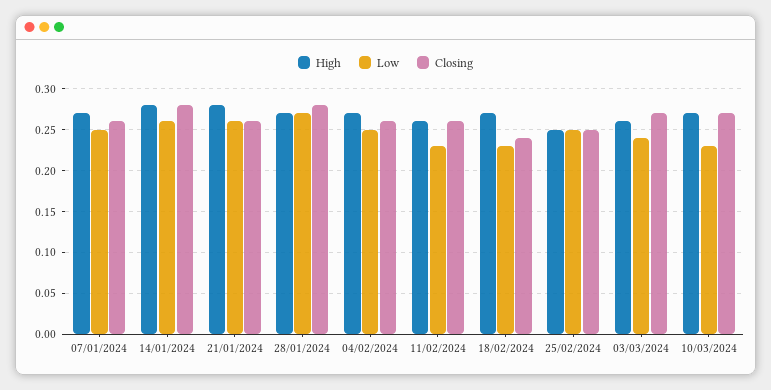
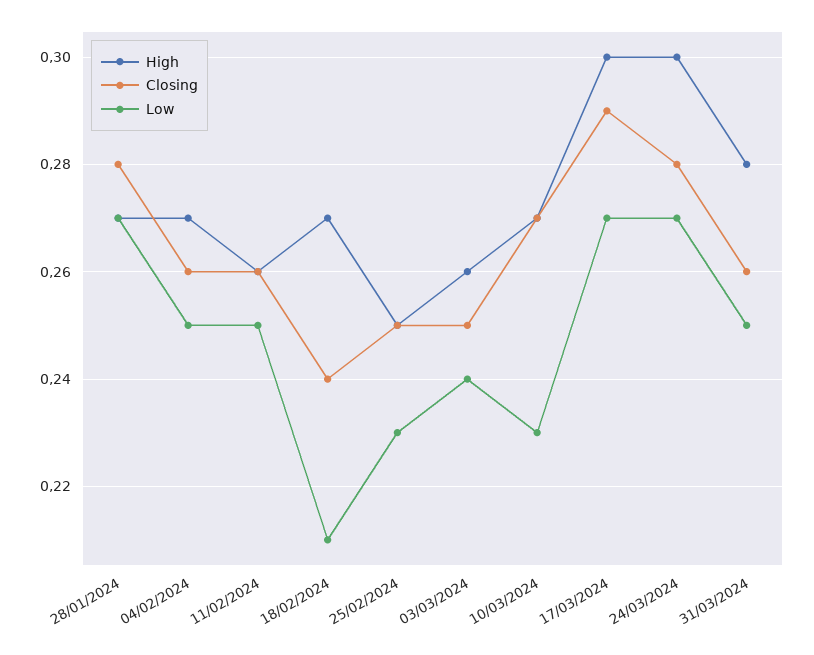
High, 07/01/2024: 0.27 -> none
Low, 07/01/2024: 0.25 -> none
Closing, 07/01/2024: 0.26 -> none
High, 14/01/2024: 0.28 -> none
Low, 14/01/2024: 0.26 -> none
Closing, 14/01/2024: 0.28 -> none
High, 21/01/2024: 0.28 -> none
Low, 21/01/2024: 0.26 -> none
Closing, 21/01/2024: 0.26 -> none
Low, 11/02/2024: 0.23 -> 0.25
Low, 18/02/2024: 0.23 -> 0.21
Low, 25/02/2024: 0.25 -> 0.23
Closing, 03/03/2024: 0.27 -> 0.25
High, 17/03/2024: none -> 0.3
Closing, 17/03/2024: none -> 0.29
Low, 17/03/2024: none -> 0.27
High, 24/03/2024: none -> 0.3
Closing, 24/03/2024: none -> 0.28
Low, 24/03/2024: none -> 0.27
High, 31/03/2024: none -> 0.28
Closing, 31/03/2024: none -> 0.26
Low, 31/03/2024: none -> 0.25

